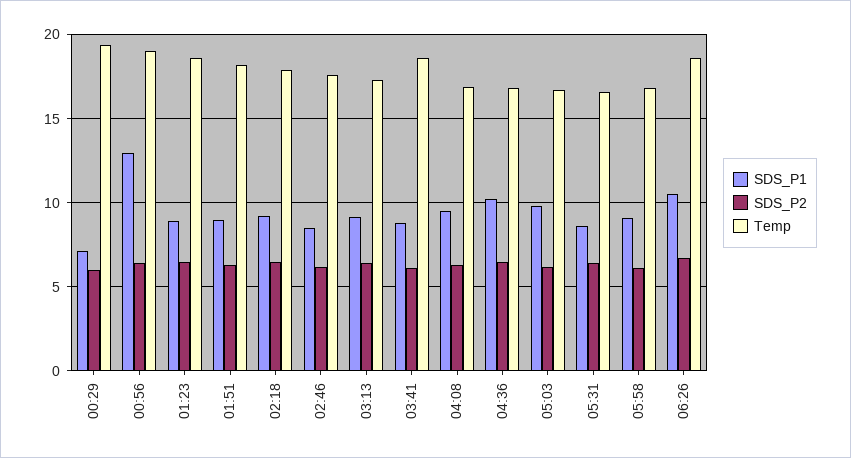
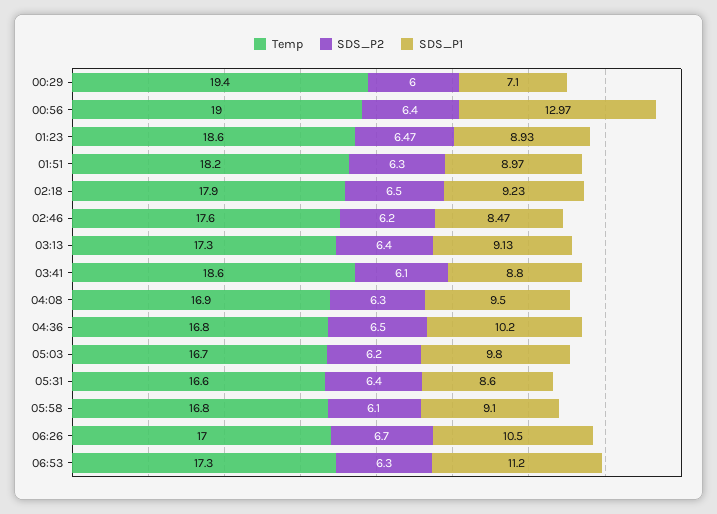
Temp, 06:26: 18.5 -> 17
Temp, 06:53: none -> 17.3
SDS_P2, 06:53: none -> 6.3
SDS_P1, 06:53: none -> 11.2

